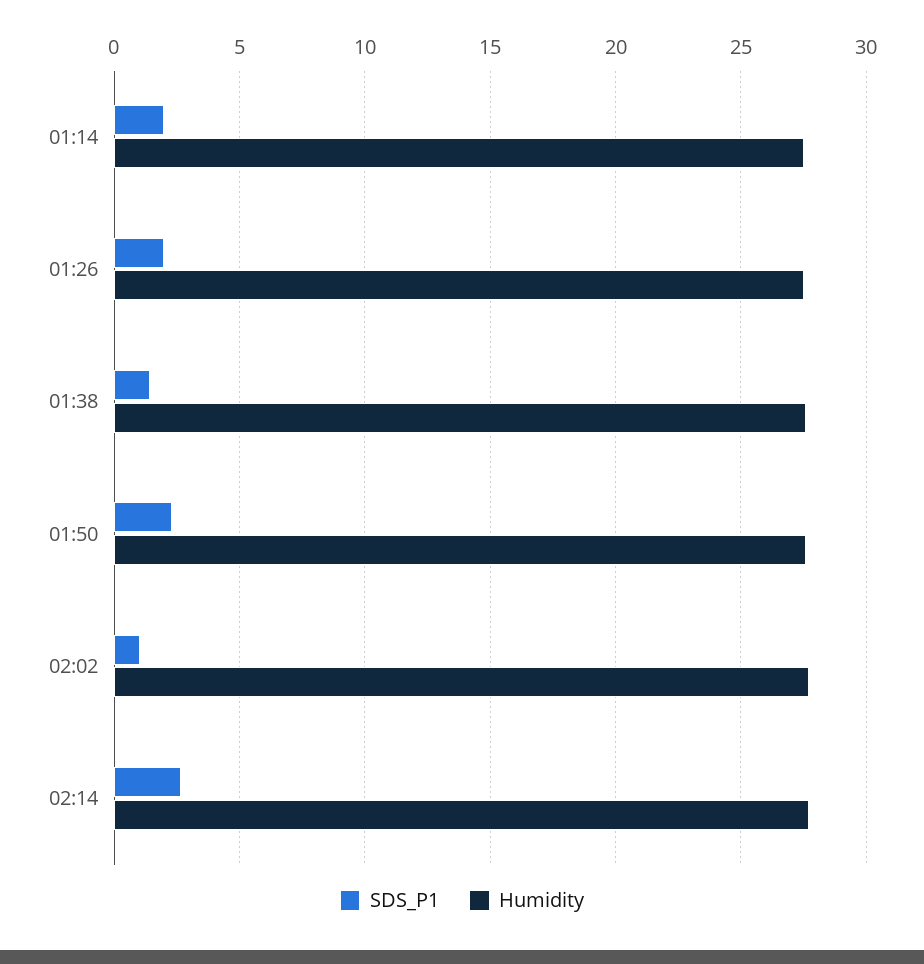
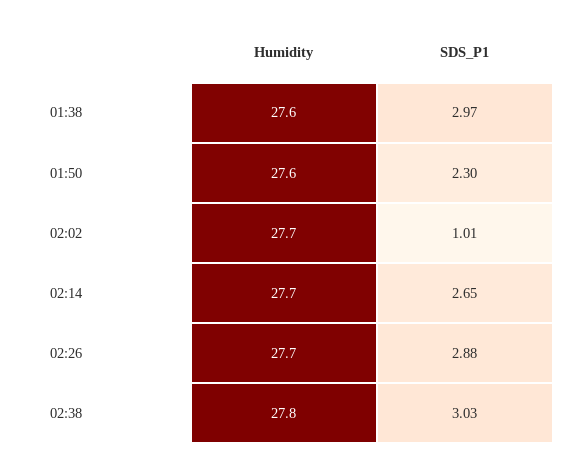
SDS_P1, 01:14: 2 -> none
Humidity, 01:14: 27.5 -> none
SDS_P1, 01:26: 2 -> none
Humidity, 01:26: 27.5 -> none
SDS_P1, 01:38: 1.5 -> 2.97
Humidity, 02:26: none -> 27.7
SDS_P1, 02:26: none -> 2.88
Humidity, 02:38: none -> 27.8
SDS_P1, 02:38: none -> 3.03

